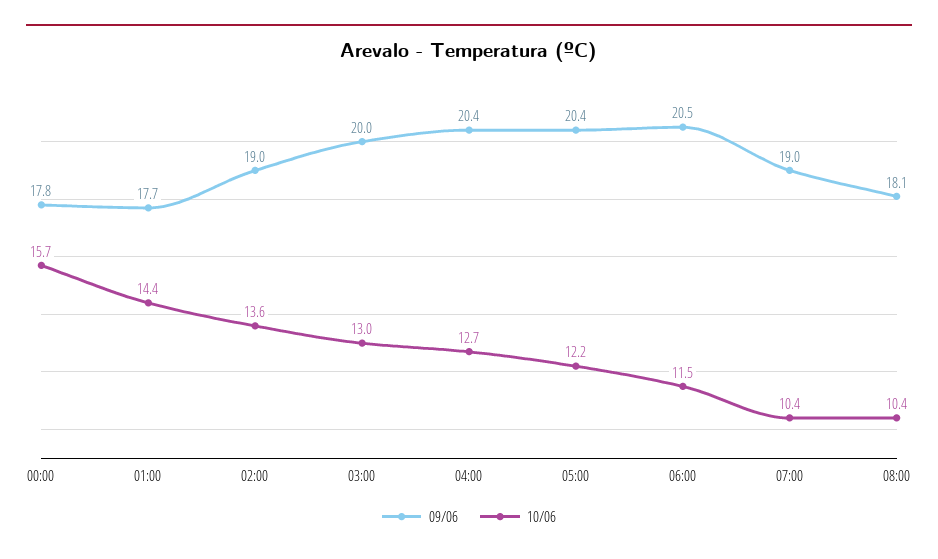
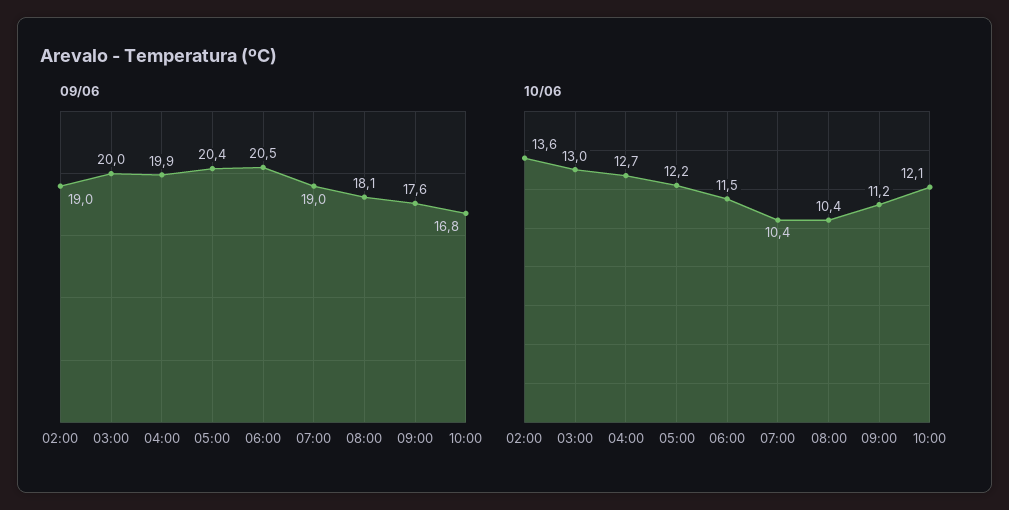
09/06, 00:00: 17.8 -> none
10/06, 00:00: 15.7 -> none
09/06, 01:00: 17.7 -> none
10/06, 01:00: 14.4 -> none
09/06, 04:00: 20.4 -> 19.9
09/06, 09:00: none -> 17.6
09/06, 10:00: none -> 16.8
10/06, 09:00: none -> 11.2
10/06, 10:00: none -> 12.1

